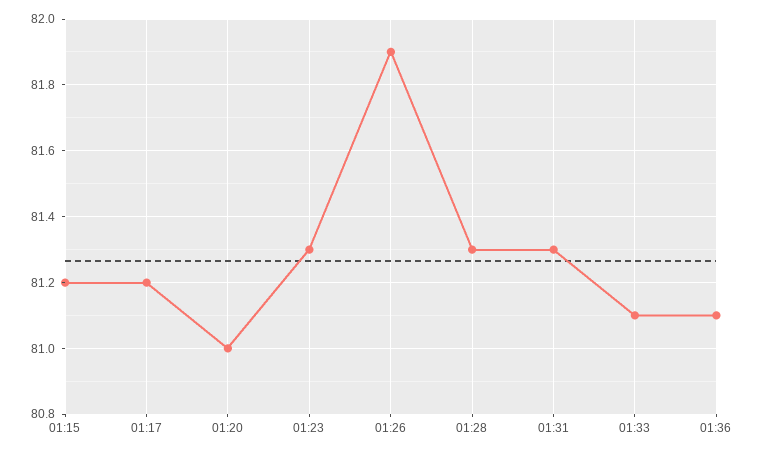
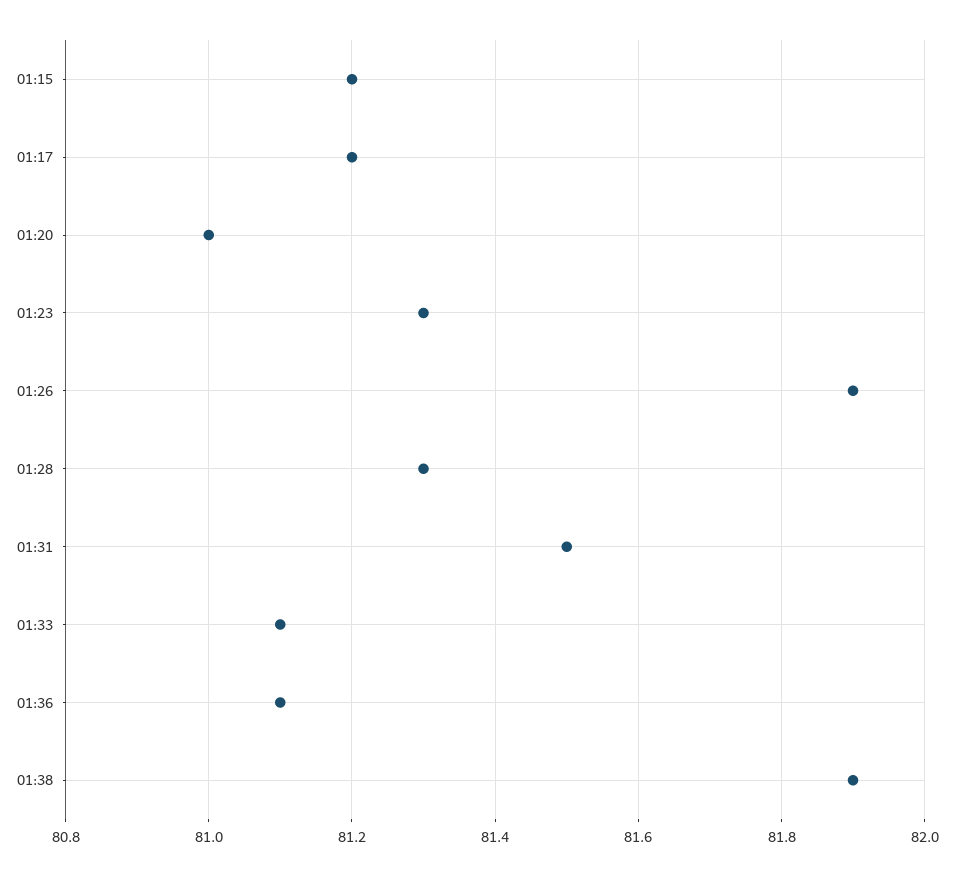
01:31: 81.3 -> 81.5
01:38: none -> 81.9

